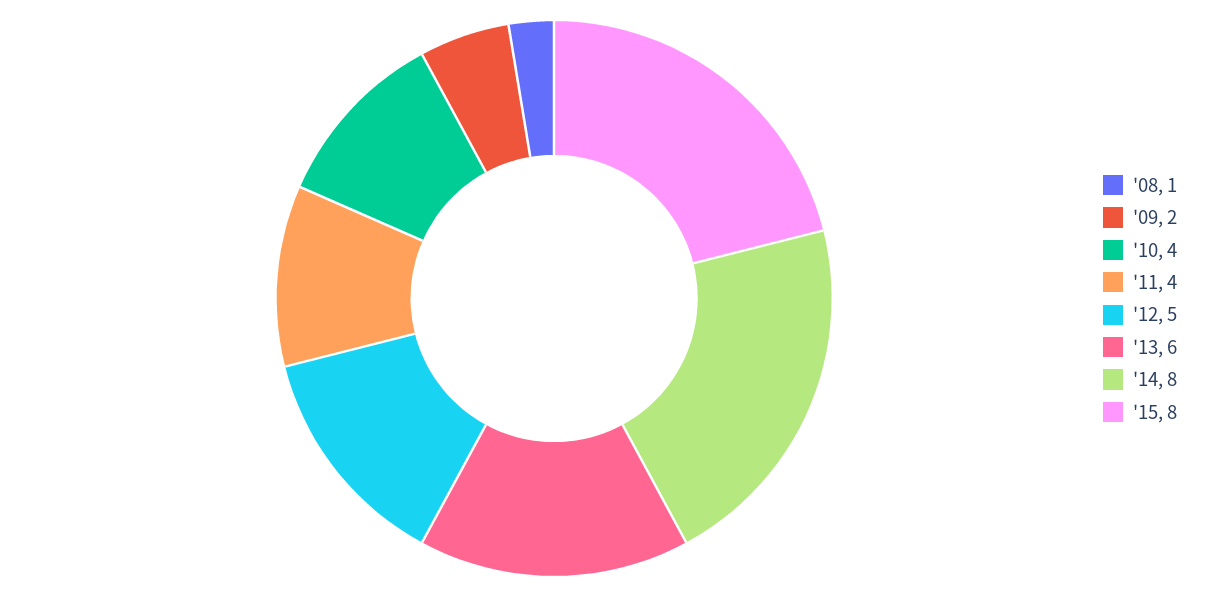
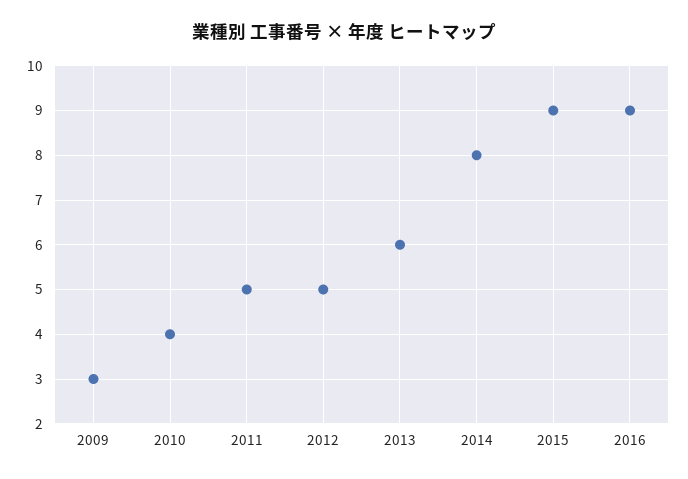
'08: 1 -> none
'09: 2 -> 3
'11: 4 -> 5
'15: 8 -> 9
2016: none -> 9

